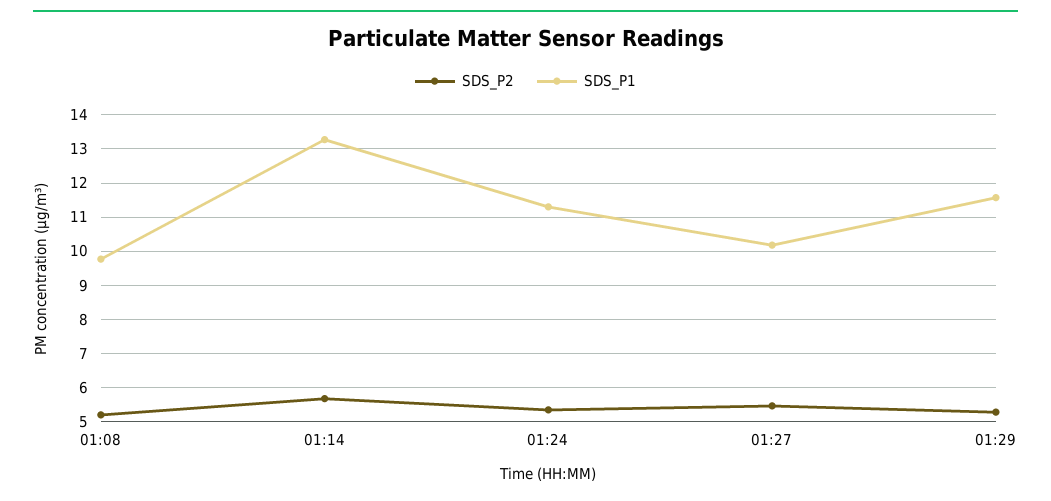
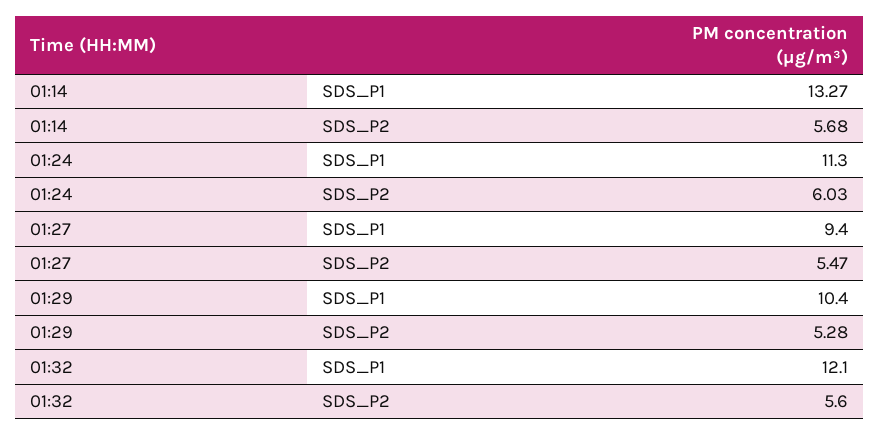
SDS_P2, 01:08: 5.2 -> none
SDS_P1, 01:08: 9.8 -> none
SDS_P2, 01:24: 5.4 -> 6.03
SDS_P1, 01:27: 10.2 -> 9.4
SDS_P1, 01:29: 11.6 -> 10.4
SDS_P1, 01:32: none -> 12.1
SDS_P2, 01:32: none -> 5.6

